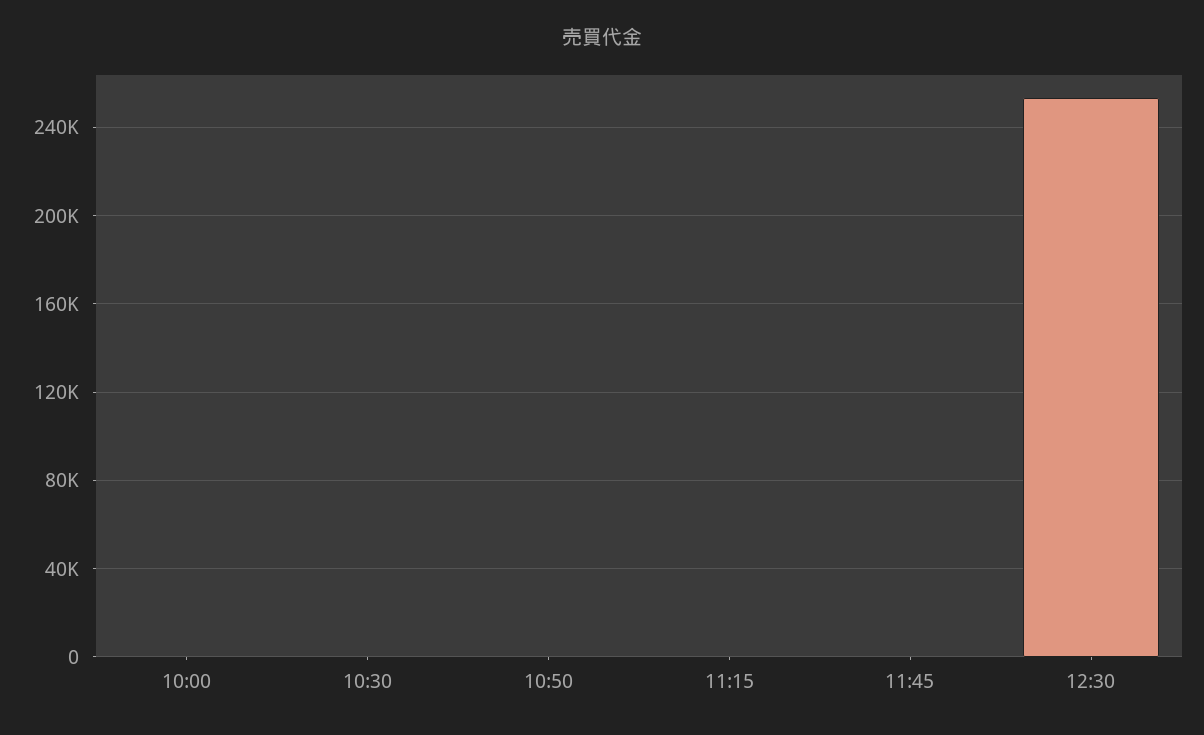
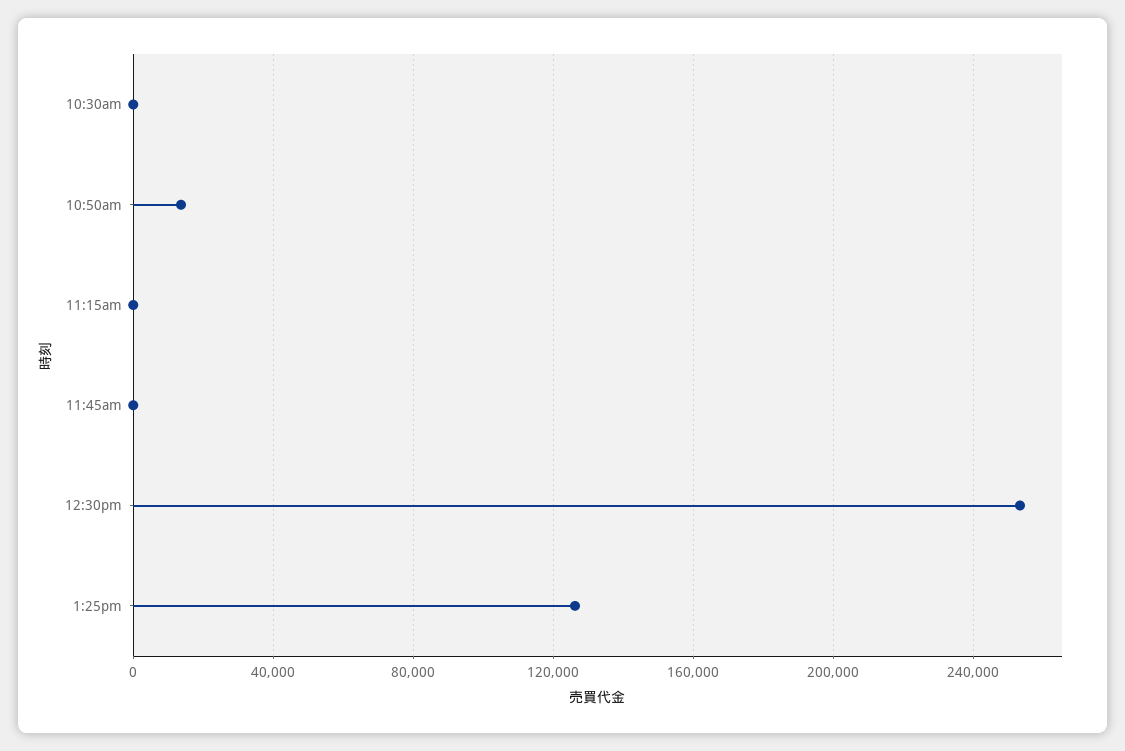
10:00: 0 -> none
10:50: 0 -> 15000
1:25pm: none -> 125000

